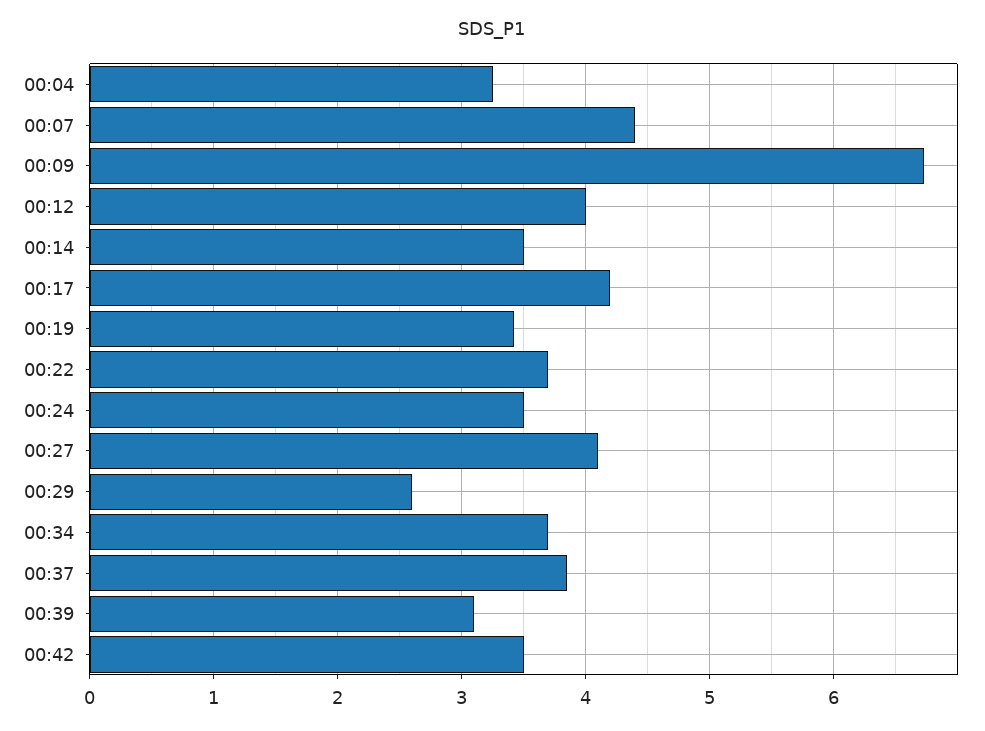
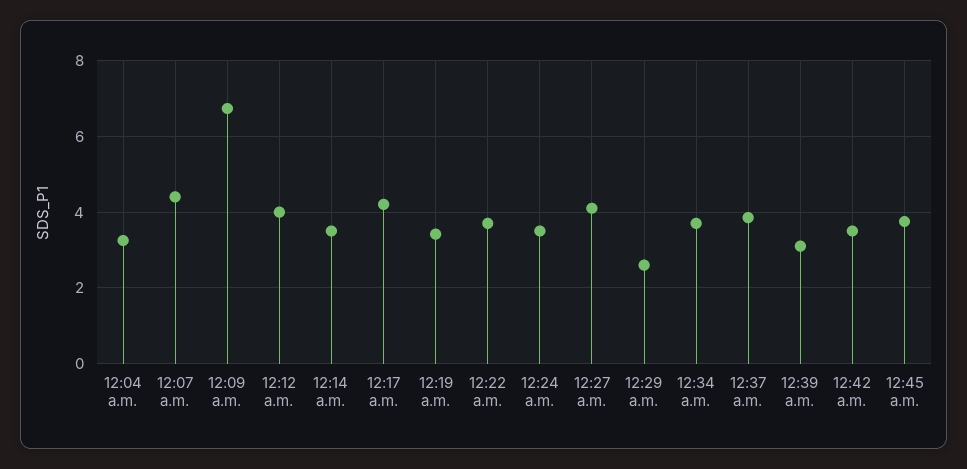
12:45 a.m.: none -> 3.8

